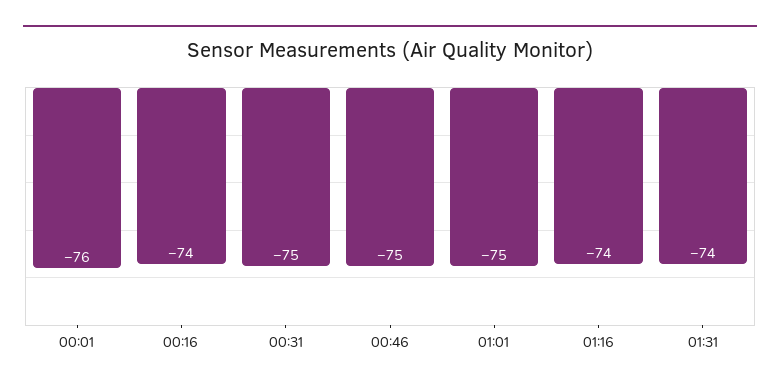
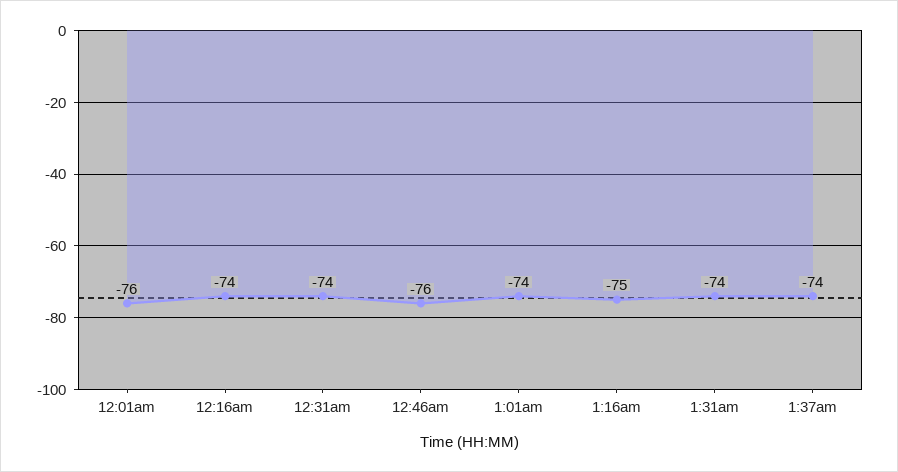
00:31: -75 -> -74
00:46: -75 -> -76
01:01: -75 -> -74
01:16: -74 -> -75
1:37am: none -> -74

